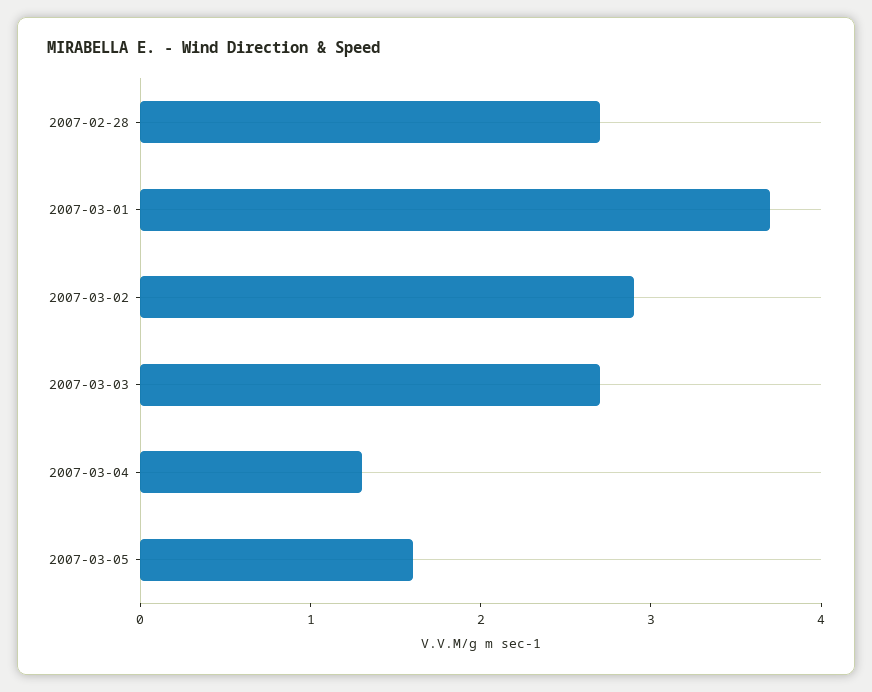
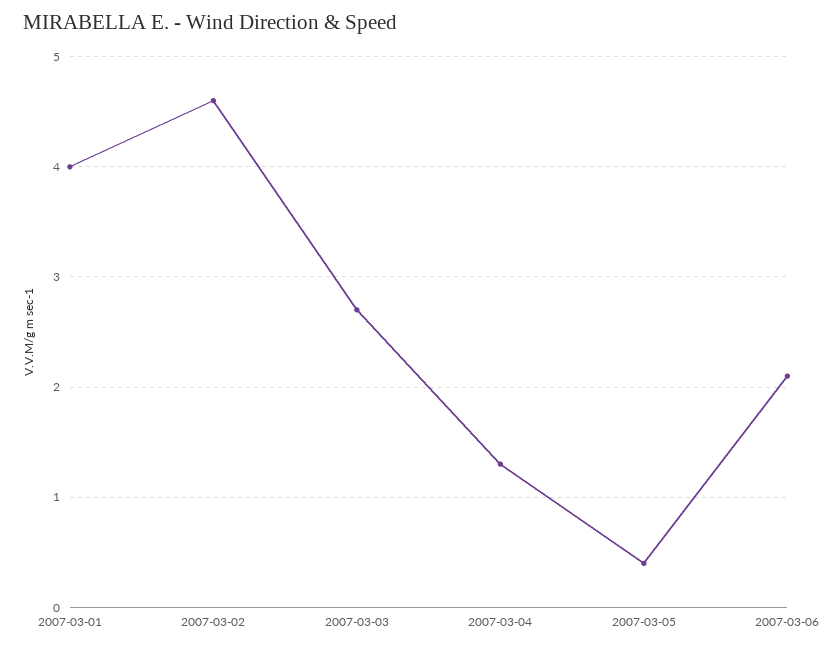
2007-02-28: 2.7 -> none
2007-03-01: 3.7 -> 4
2007-03-02: 2.9 -> 4.6
2007-03-05: 1.6 -> 0.4
2007-03-06: none -> 2.1

